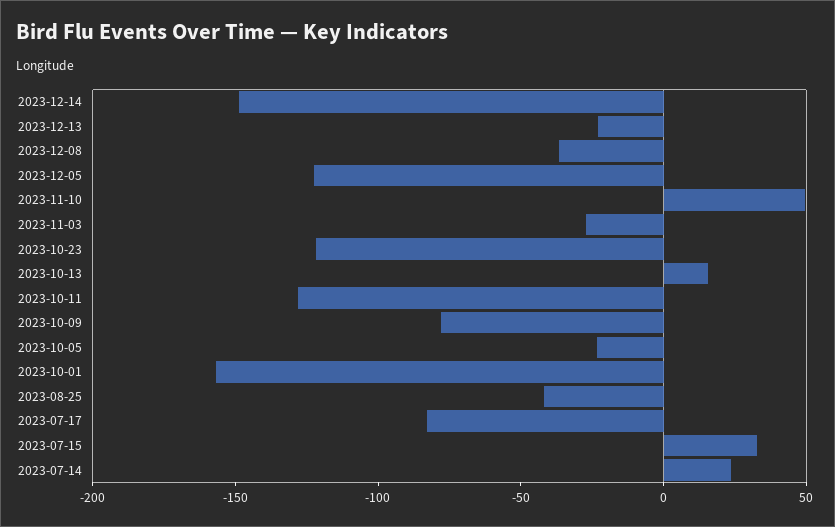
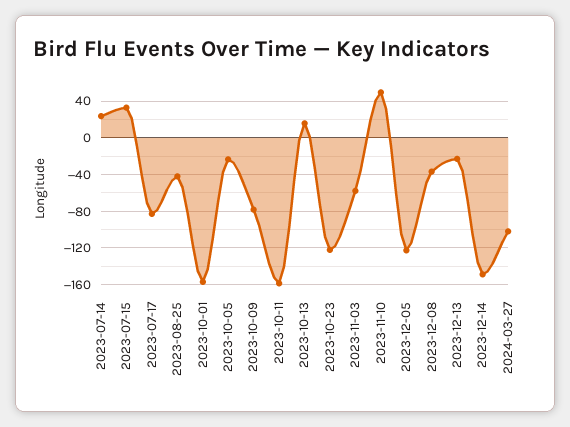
2023-11-03: -30 -> -60
2023-10-11: -130 -> -160
2024-03-27: none -> -100

